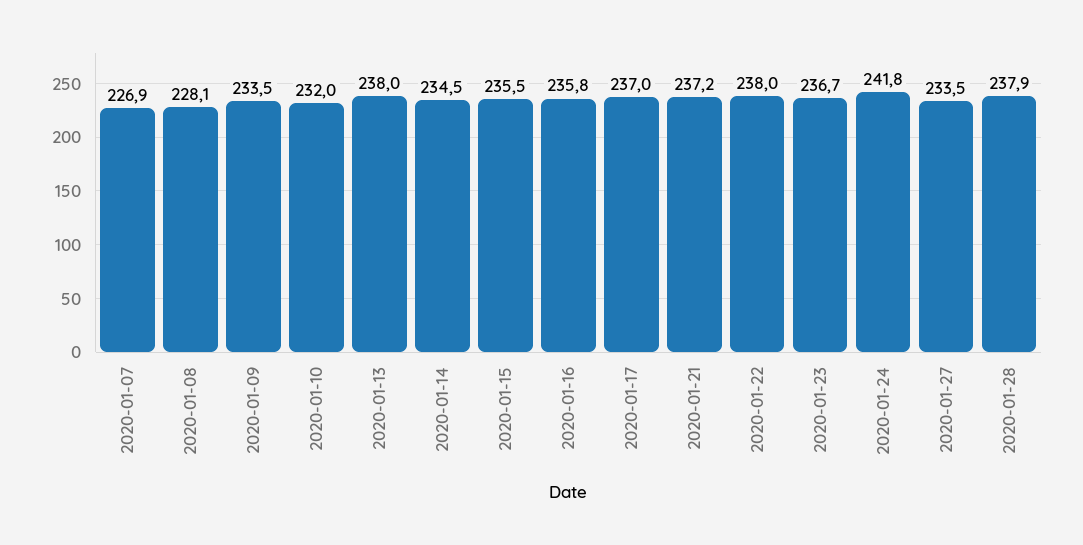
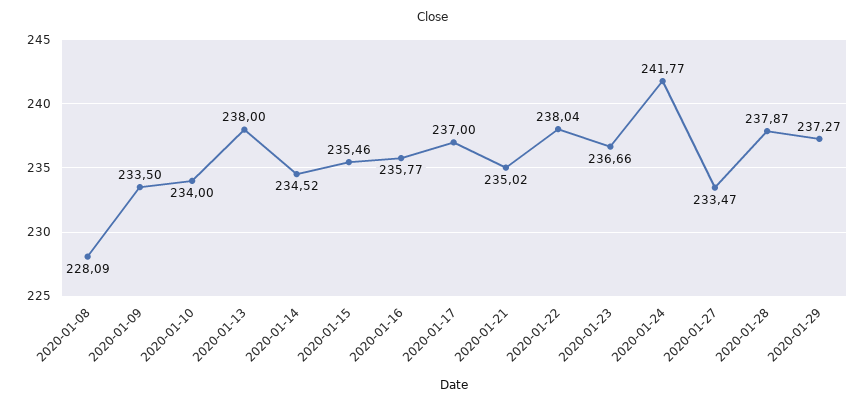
2020-01-07: 226.9 -> none
2020-01-10: 232 -> 234
2020-01-21: 237.2 -> 235.02
2020-01-29: none -> 237.27

